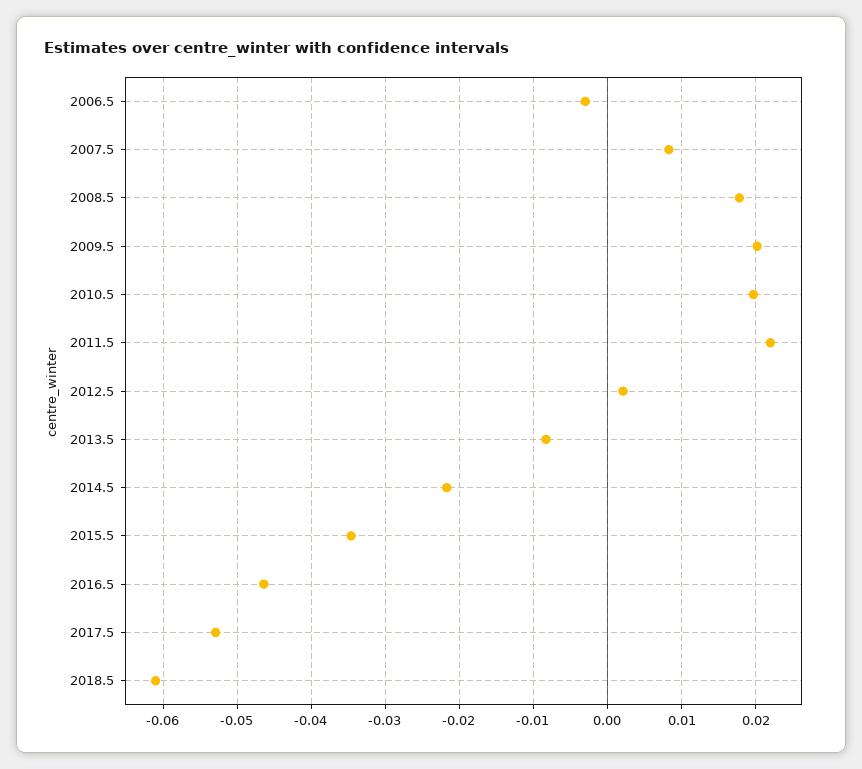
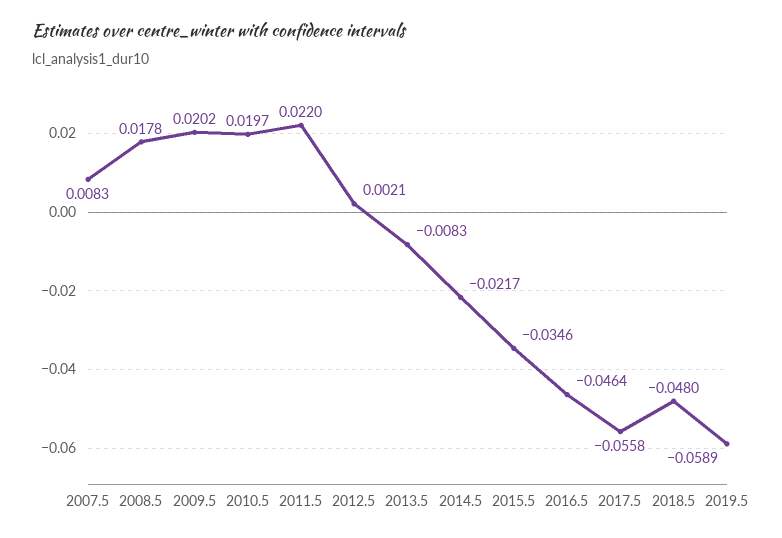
2006.5: -0.003 -> none
2017.5: -0.053 -> -0.0558
2018.5: -0.061 -> -0.048
2019.5: none -> -0.0589

